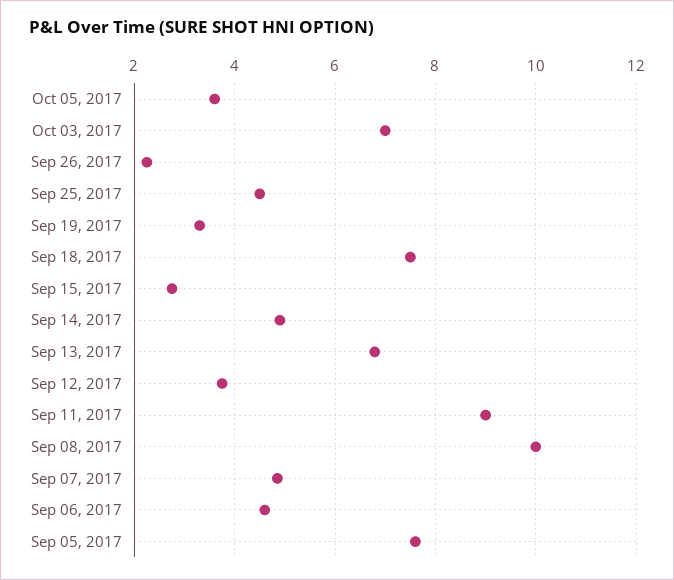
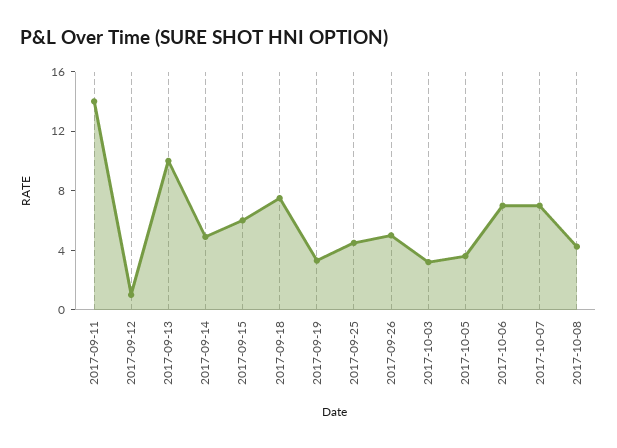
Oct 03, 2017: 7 -> 3
Sep 26, 2017: 2.2 -> 5
Sep 15, 2017: 2.8 -> 6
Sep 13, 2017: 6.8 -> 10
Sep 12, 2017: 3.8 -> 1
Sep 11, 2017: 9 -> 14
Sep 08, 2017: 10 -> none
Sep 07, 2017: 4.8 -> none
Sep 06, 2017: 4.6 -> none
Sep 05, 2017: 7.6 -> none
2017-10-06: none -> 7
2017-10-07: none -> 7
2017-10-08: none -> 4

